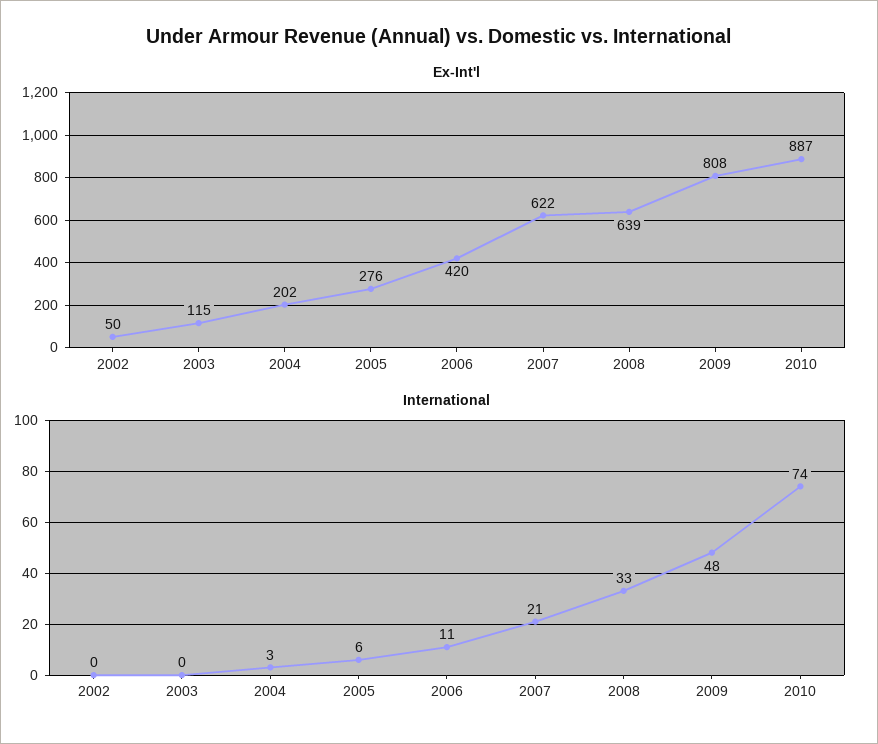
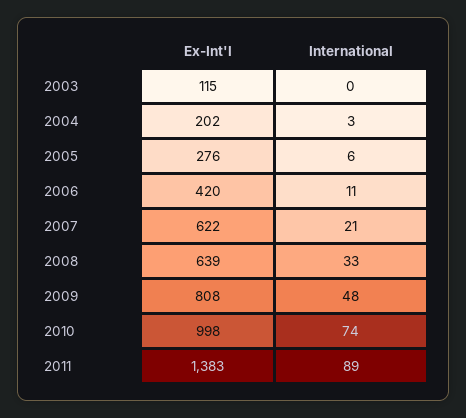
Ex-Int'l, 2002: 50 -> none
Ex-Int'l, 2010: 887 -> 998
International, 2002: 0 -> none
Ex-Int'l, 2011: none -> 1383
International, 2011: none -> 89

